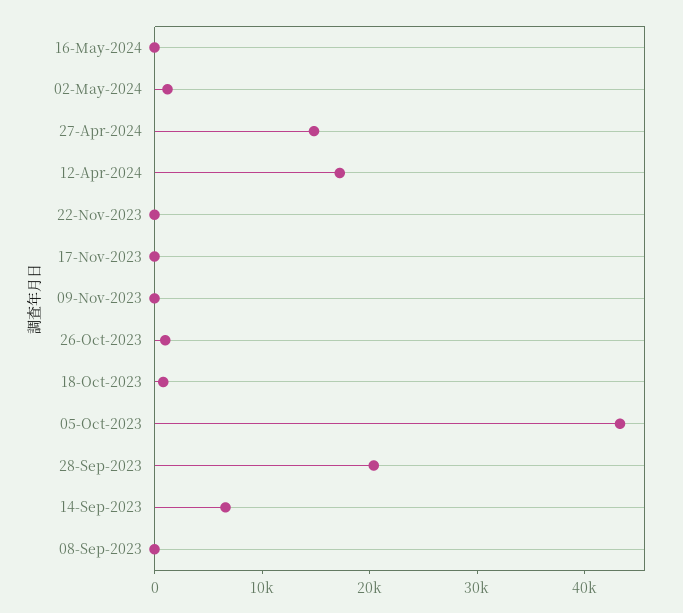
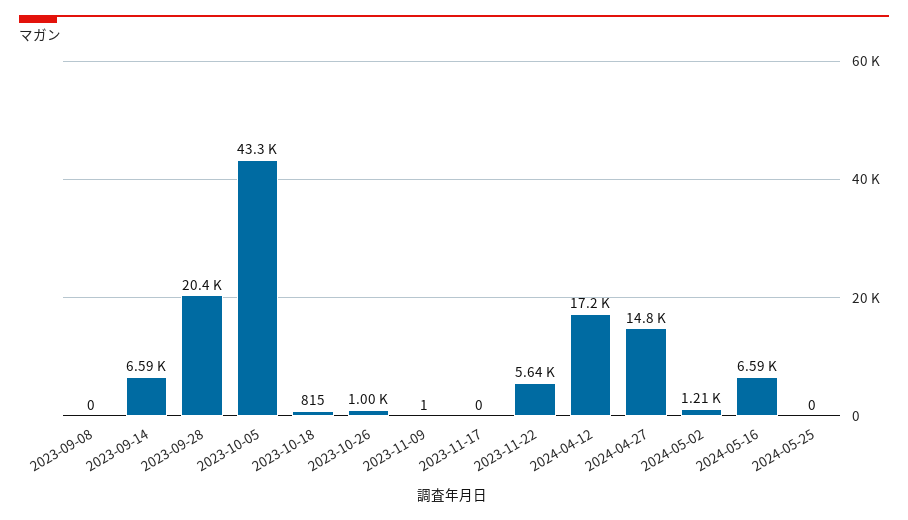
16-May-2024: 0 -> 6590
22-Nov-2023: 0 -> 5640
2024-05-25: none -> 0

